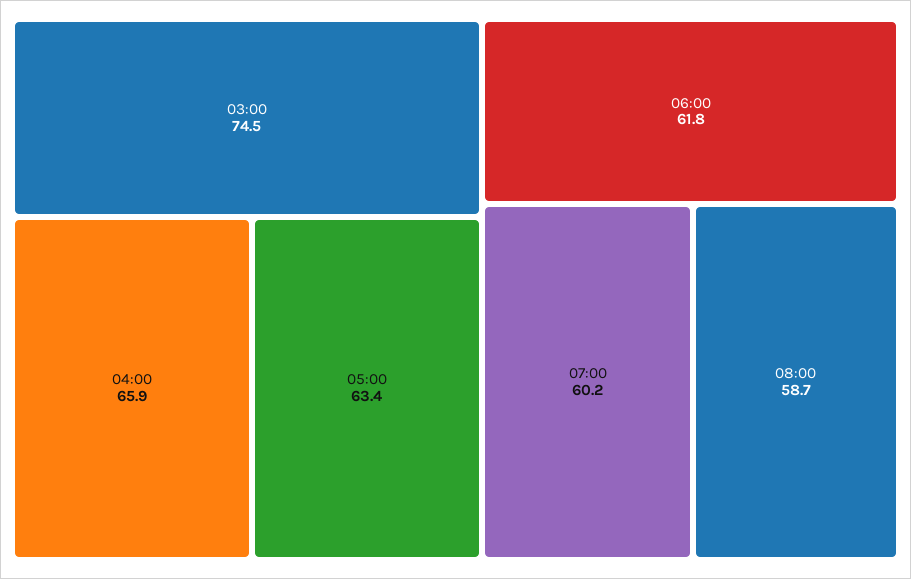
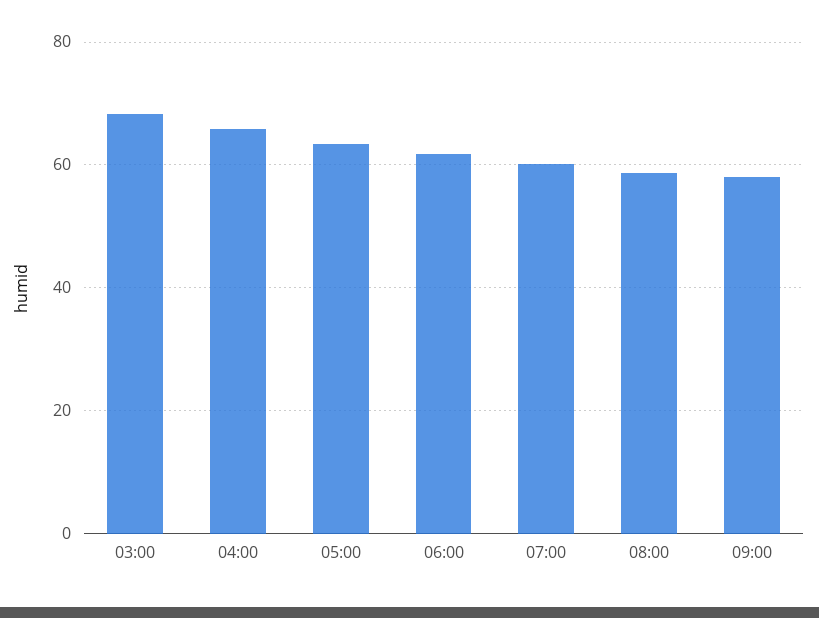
03:00: 74.5 -> 68
09:00: none -> 58

